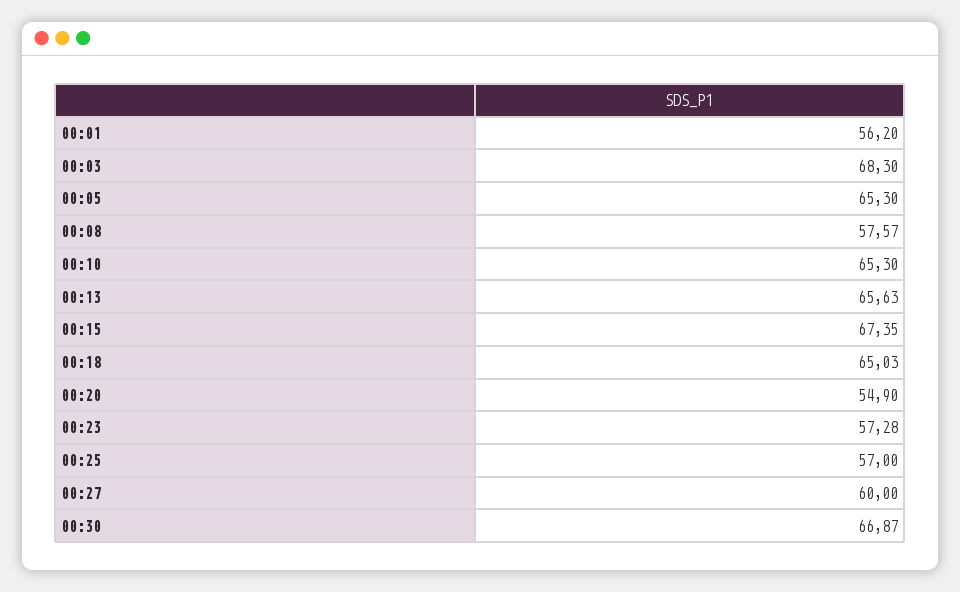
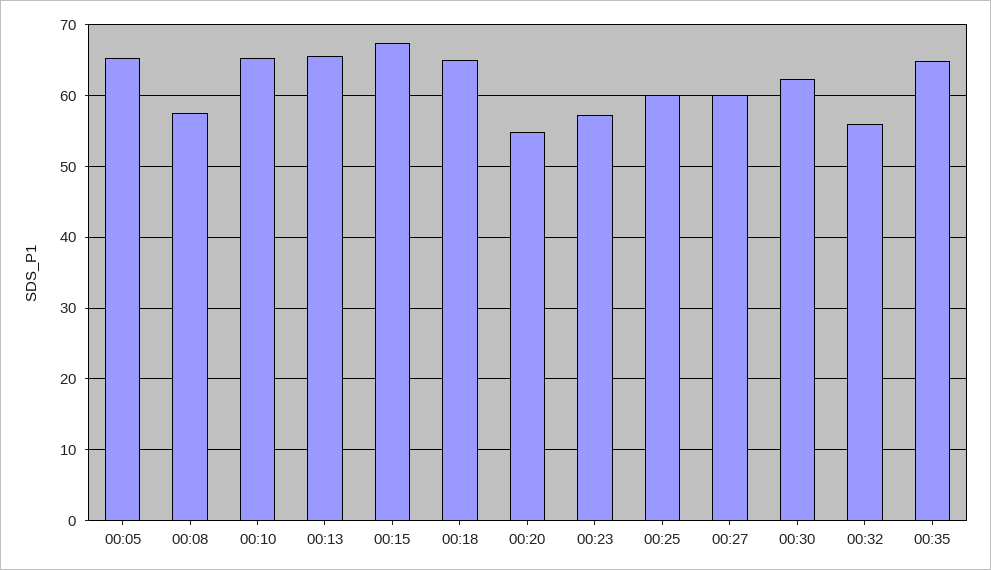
00:01: 56.2 -> none
00:03: 68.3 -> none
00:25: 57 -> 60
00:30: 66.87 -> 62
00:32: none -> 56
00:35: none -> 65

